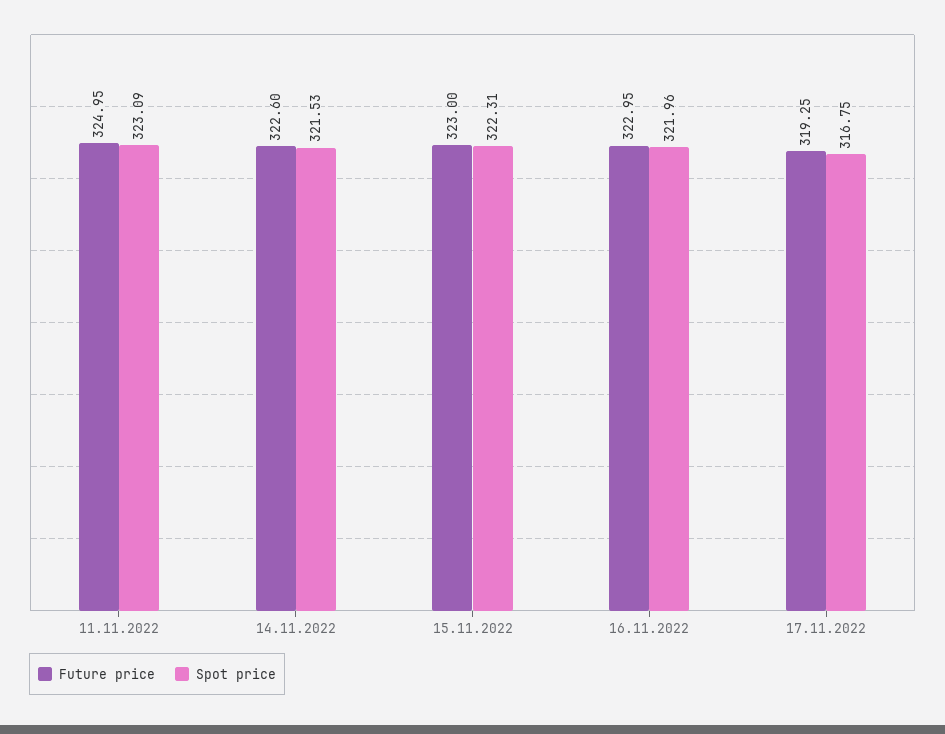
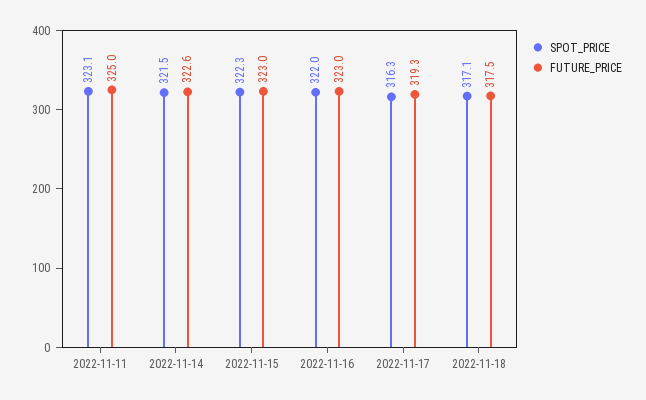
Spot price, 17.11.2022: 316.75 -> 316.3
Spot price, 2022-11-18: none -> 317.1
Future price, 2022-11-18: none -> 317.5

